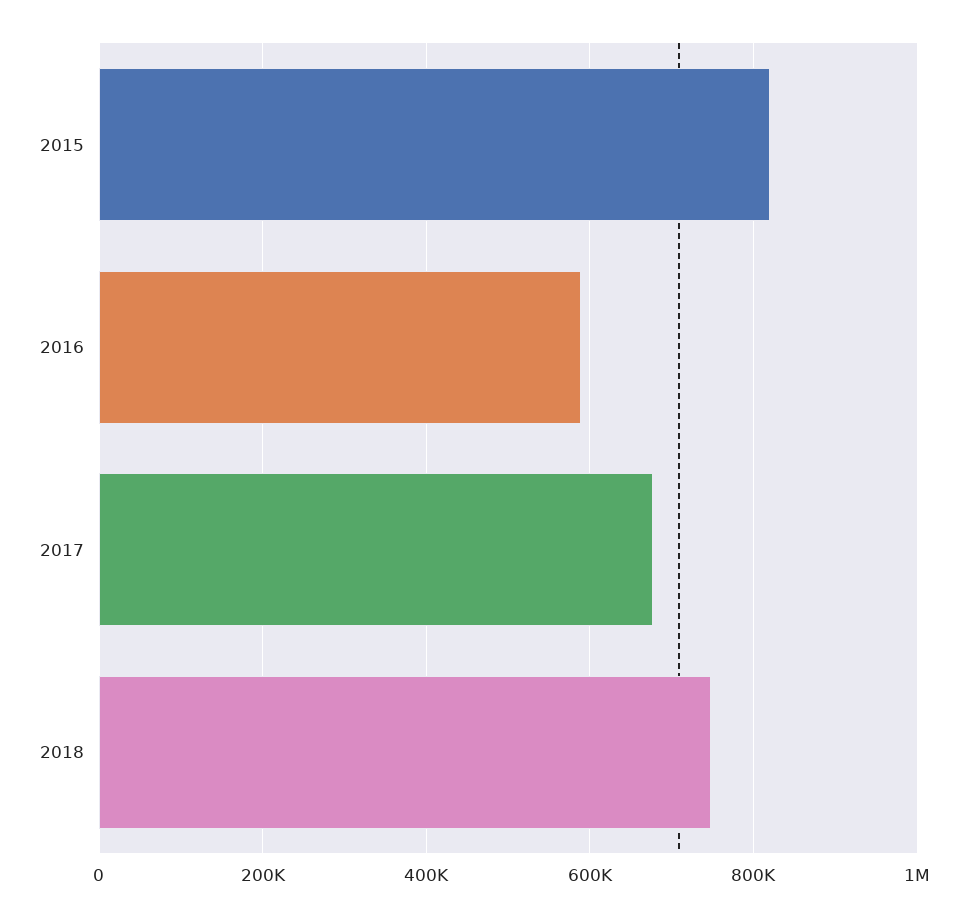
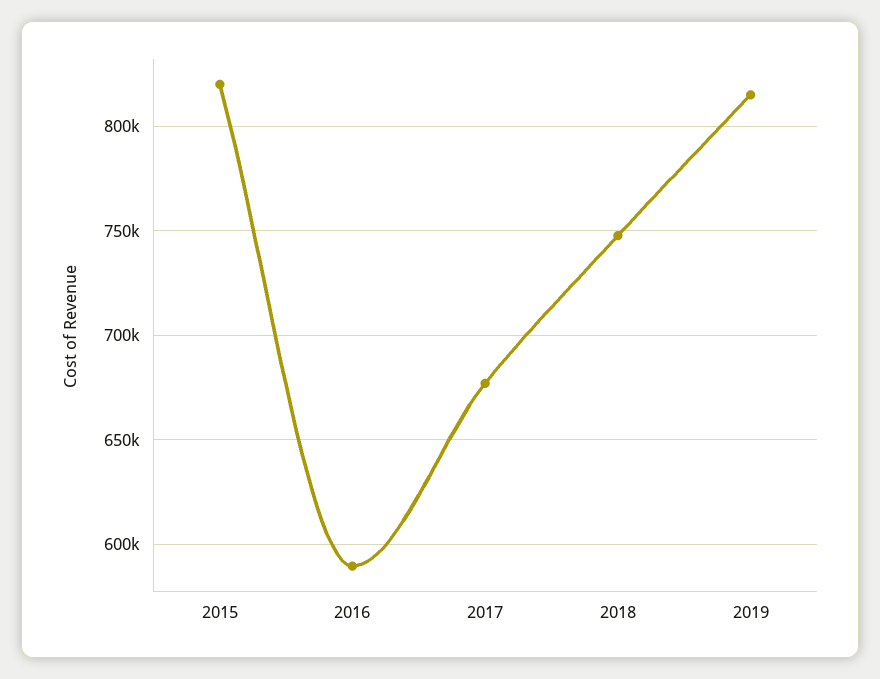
2019: none -> 815000

